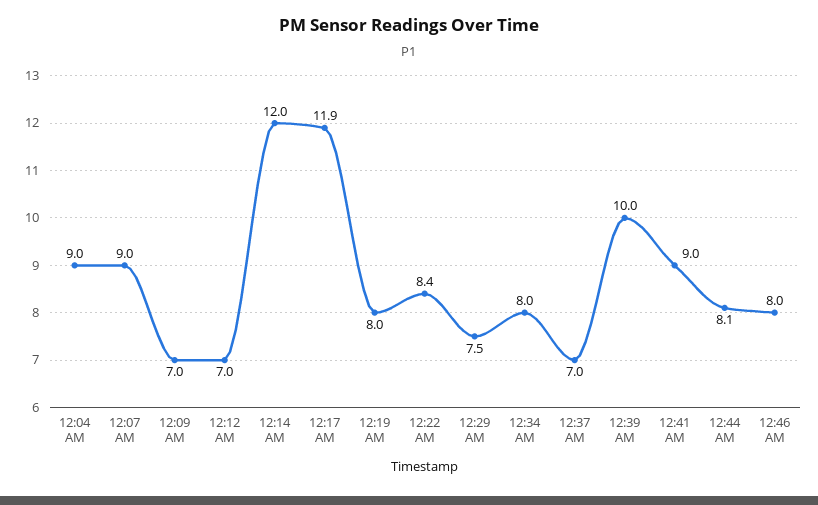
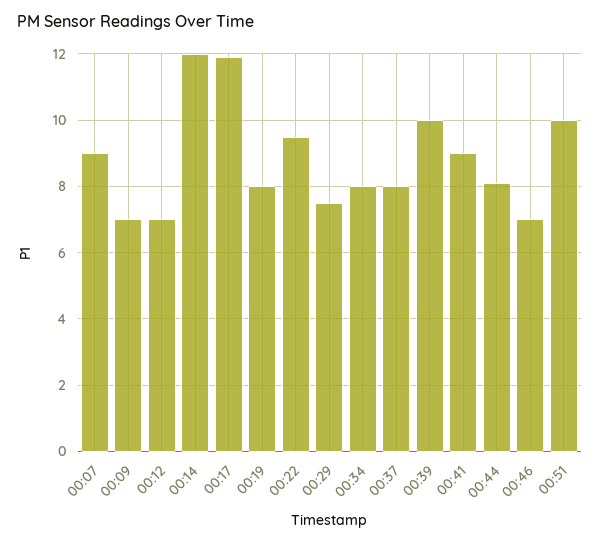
12:04 AM: 9 -> none
12:22 AM: 8.4 -> 9.5
12:37 AM: 7 -> 8
12:46 AM: 8 -> 7
00:51: none -> 10

